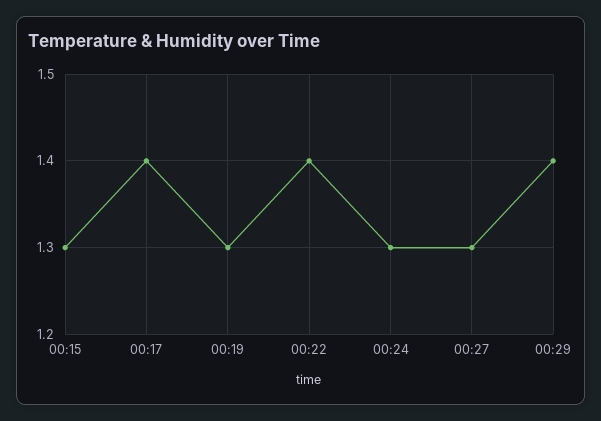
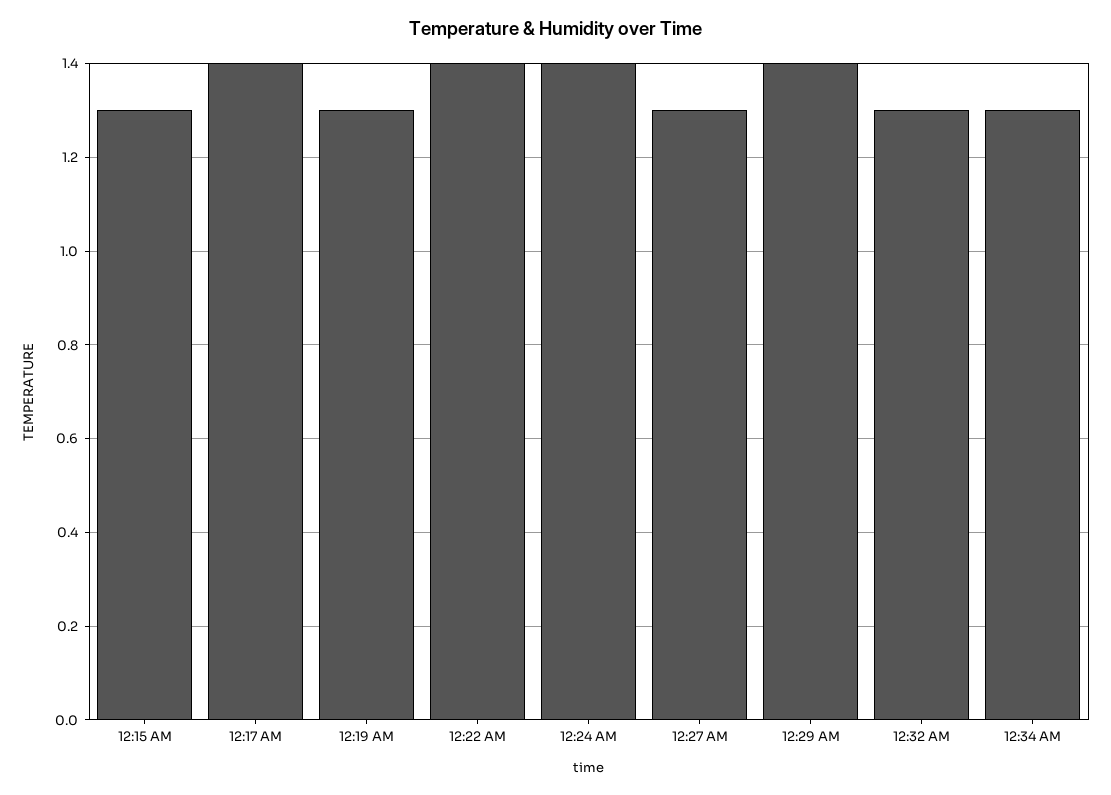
00:24: 1.3 -> 1.4
12:32 AM: none -> 1.3
12:34 AM: none -> 1.3

